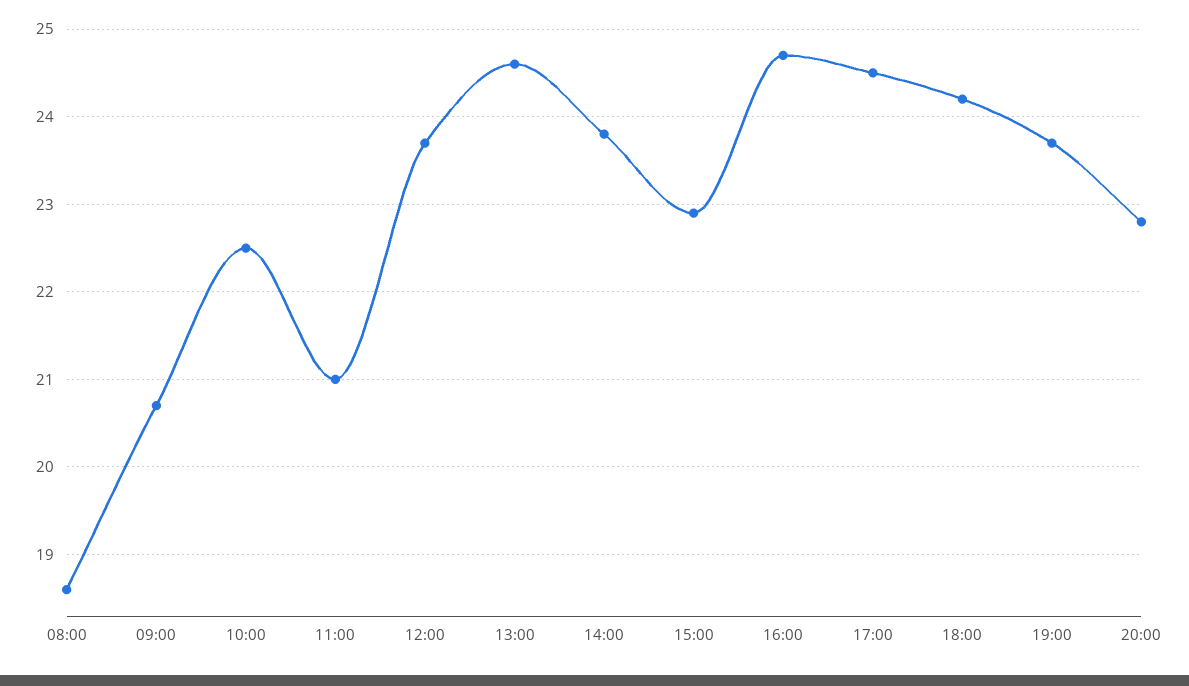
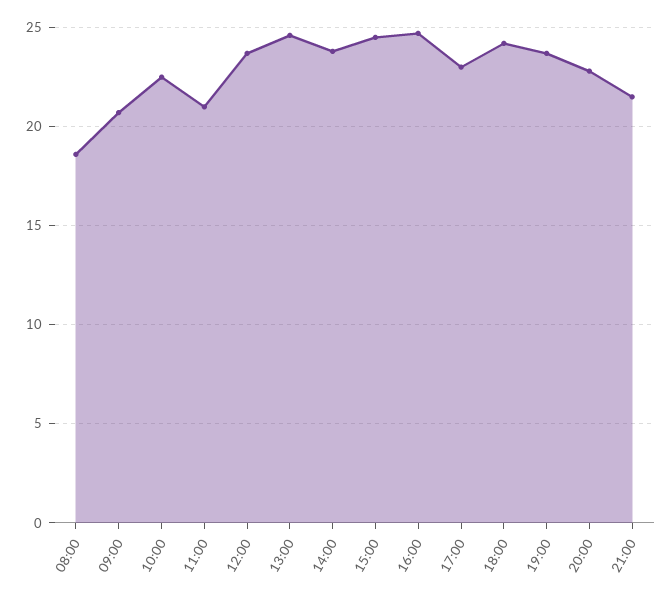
15:00: 22.9 -> 24.5
17:00: 24.5 -> 23
21:00: none -> 21.5

